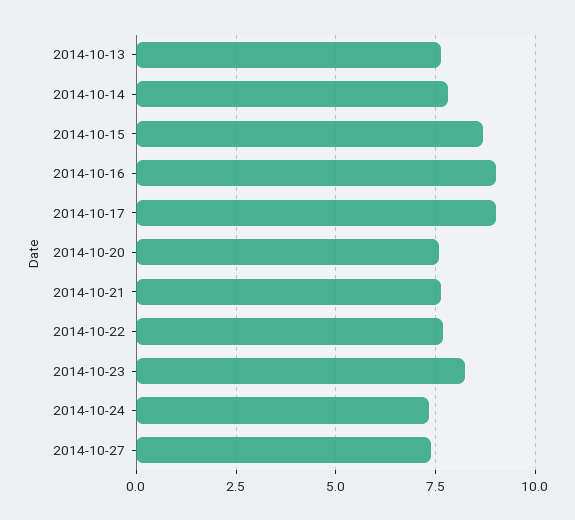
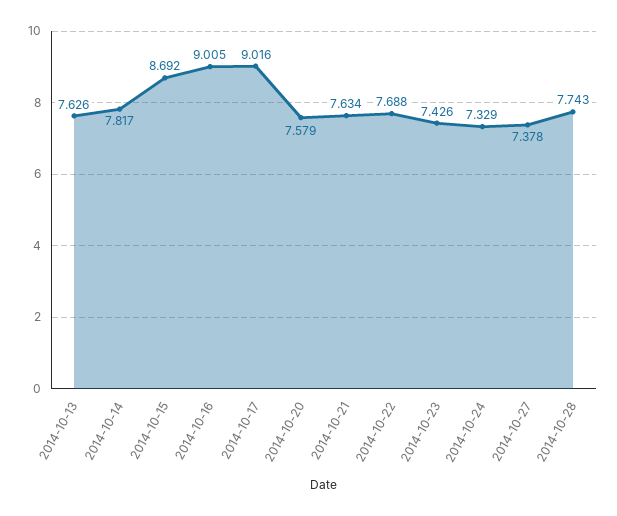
2014-10-23: 8.25 -> 7.426
2014-10-28: none -> 7.743

